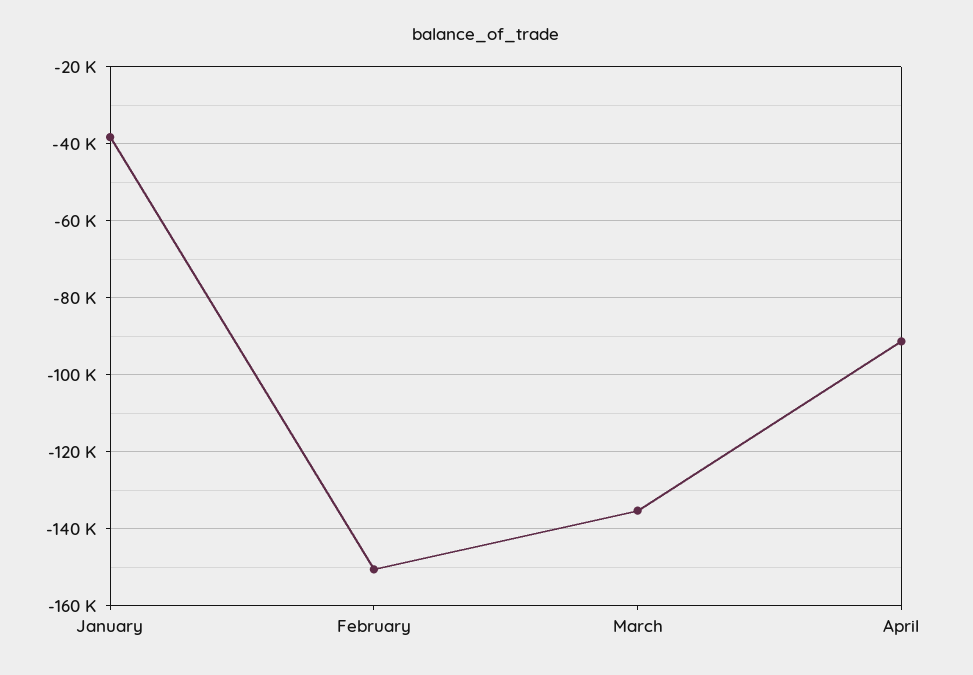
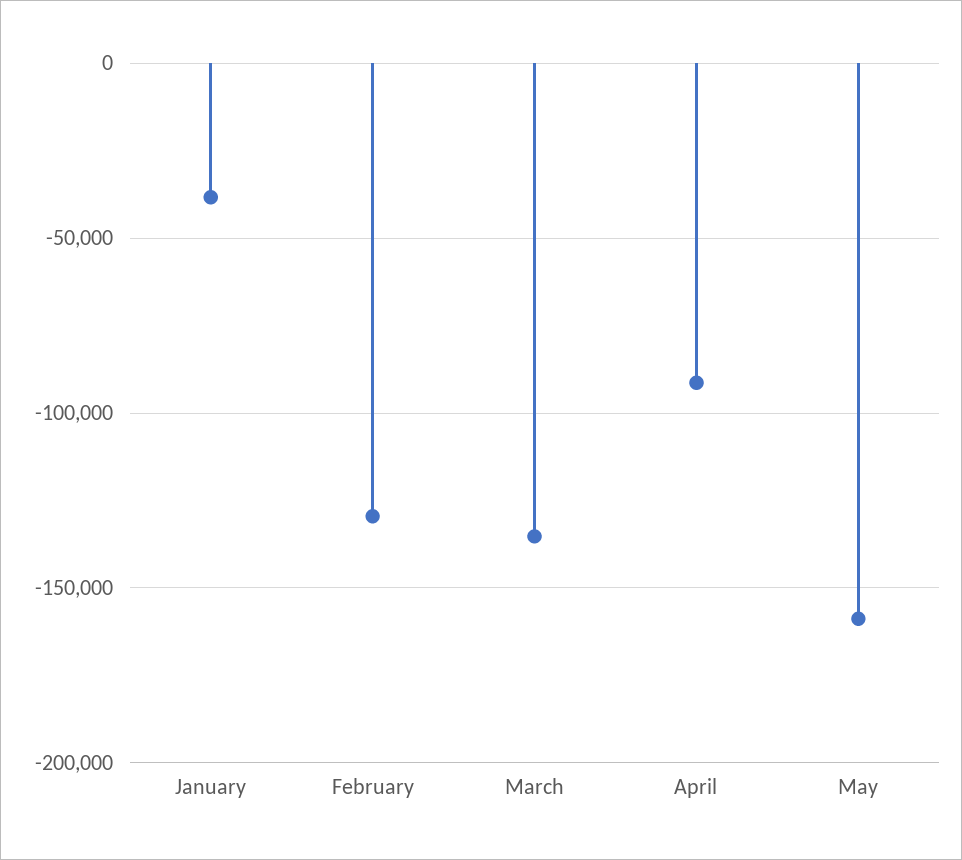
February: -150000 -> -130000
May: none -> -160000

